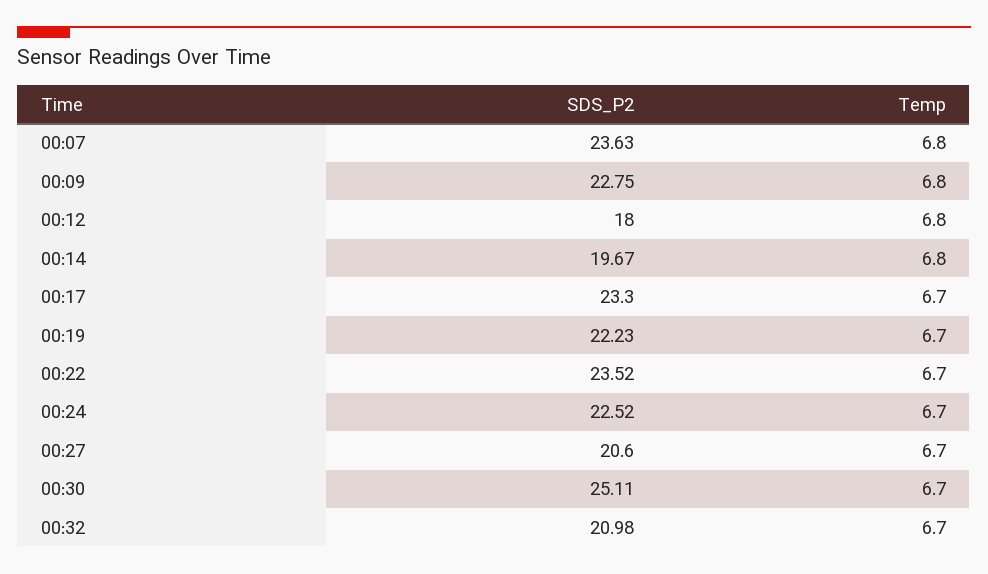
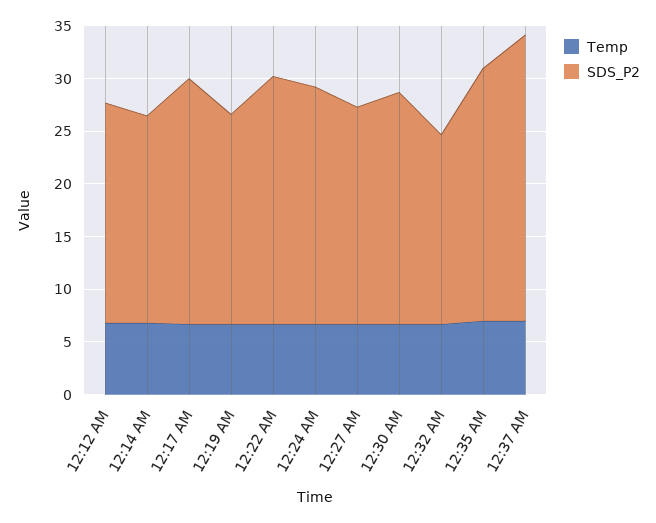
SDS_P2, 00:07: 23.63 -> none
Temp, 00:07: 6.8 -> none
SDS_P2, 00:09: 22.75 -> none
Temp, 00:09: 6.8 -> none
SDS_P2, 00:12: 18 -> 21
SDS_P2, 00:19: 22.23 -> 20
SDS_P2, 00:30: 25.11 -> 22
SDS_P2, 00:32: 20.98 -> 18
Temp, 12:35 AM: none -> 7
SDS_P2, 12:35 AM: none -> 24
Temp, 12:37 AM: none -> 7
SDS_P2, 12:37 AM: none -> 27

